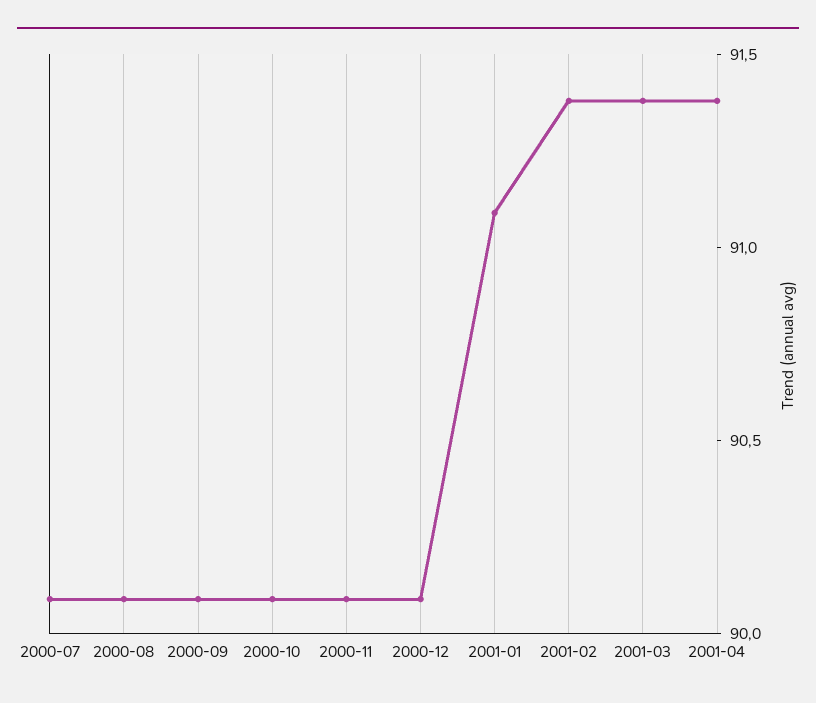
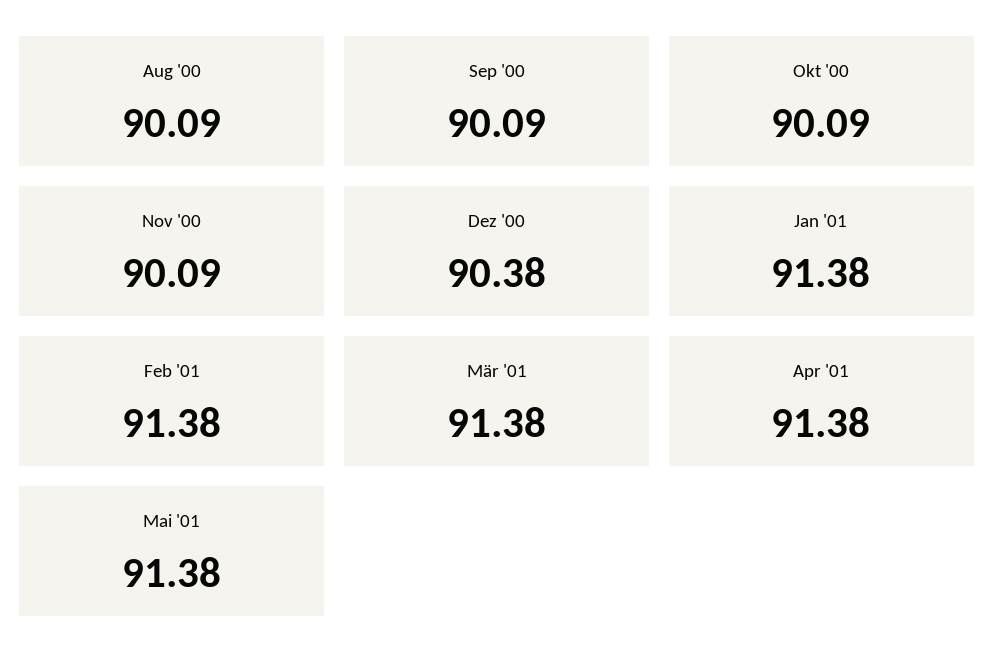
2000-07: 90.1 -> none
2000-12: 90.1 -> 90.38
2001-01: 91.1 -> 91.38
Mai '01: none -> 91.38

